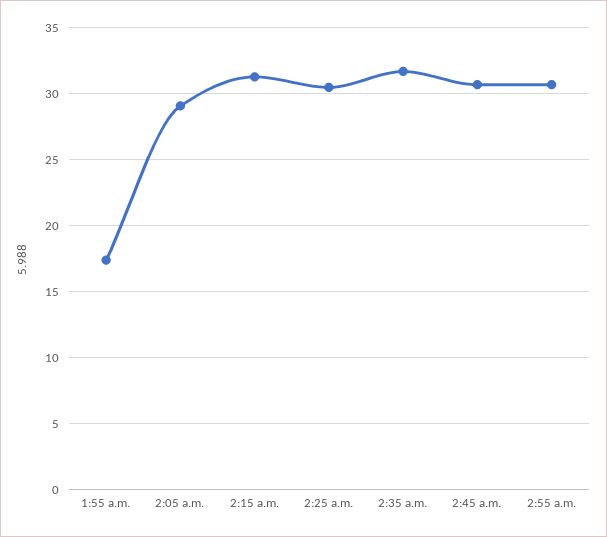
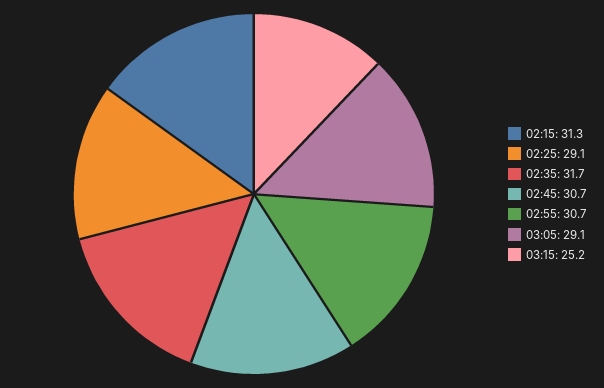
1:55 a.m.: 17.5 -> none
2:05 a.m.: 29 -> none
2:25 a.m.: 30.5 -> 29.1
03:05: none -> 29.1
03:15: none -> 25.2

